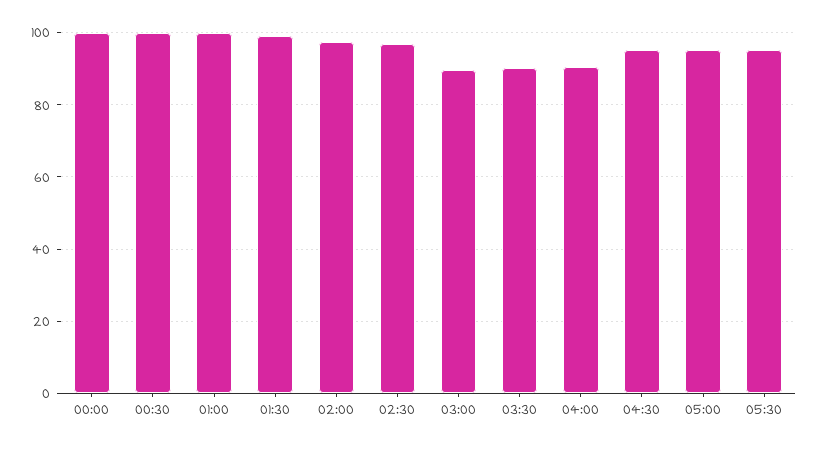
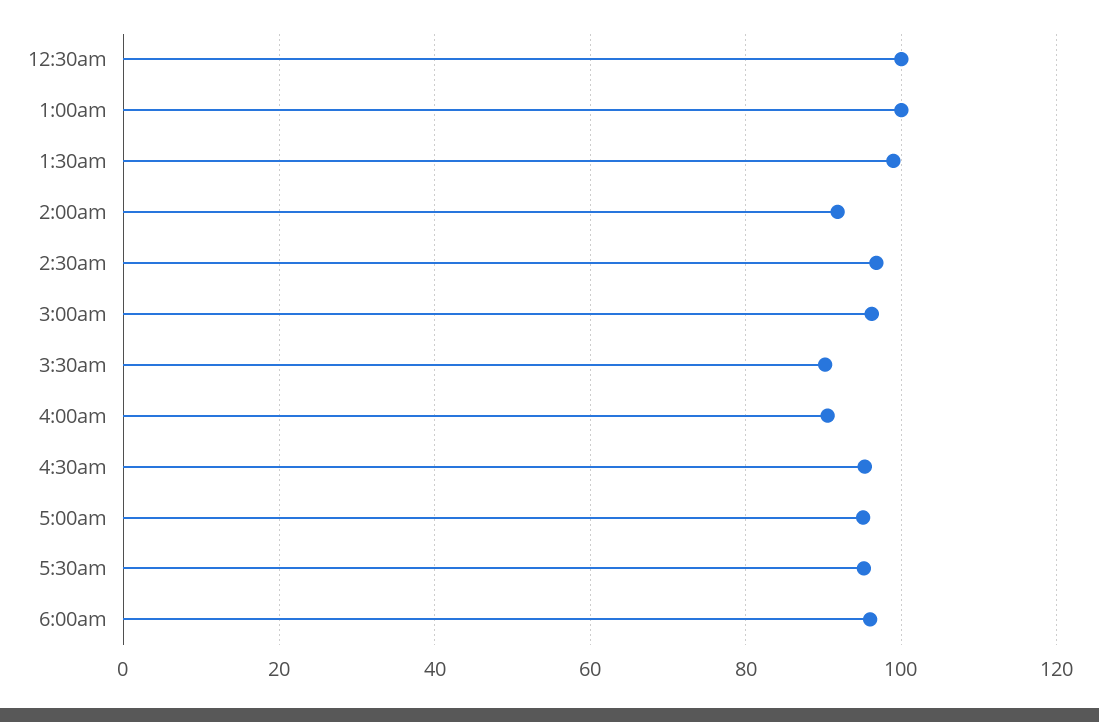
00:00: 100 -> none
02:00: 98 -> 92
03:00: 90 -> 96
6:00am: none -> 96

